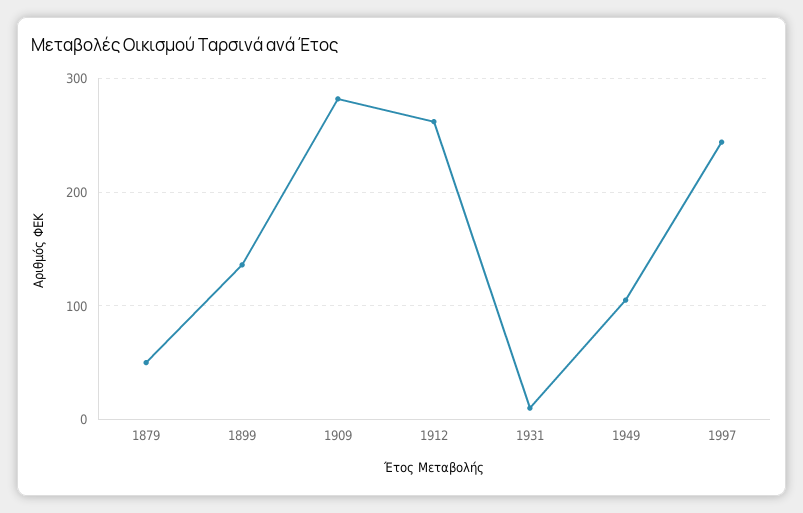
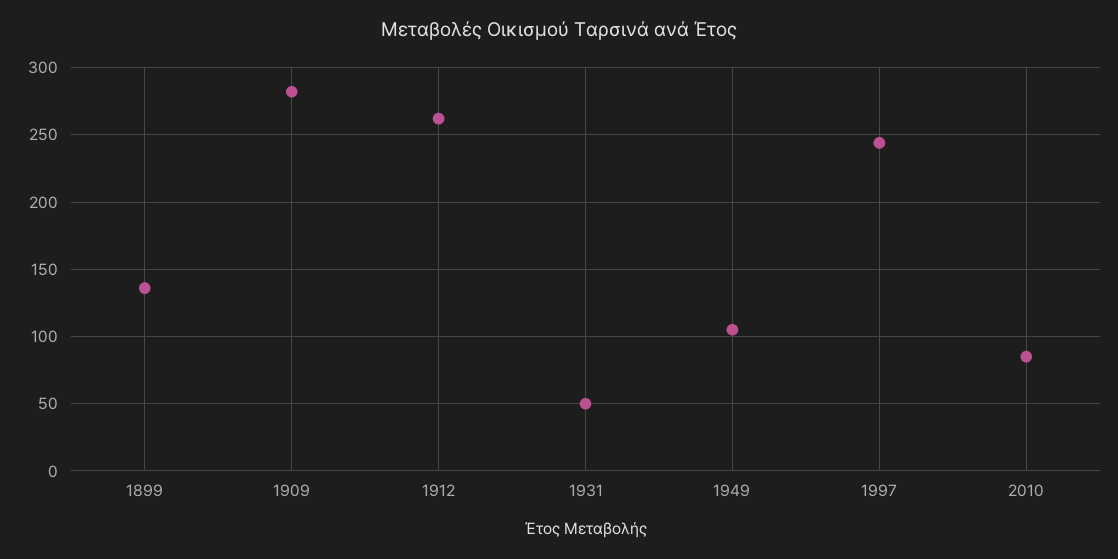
1879: 50 -> none
1931: 10 -> 50
2010: none -> 85

